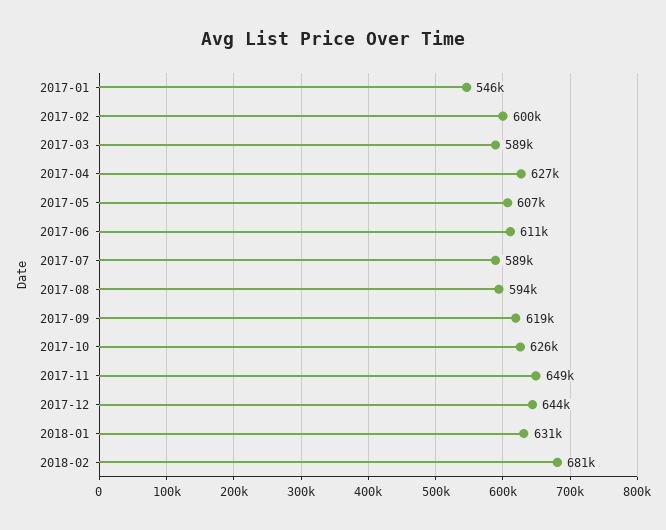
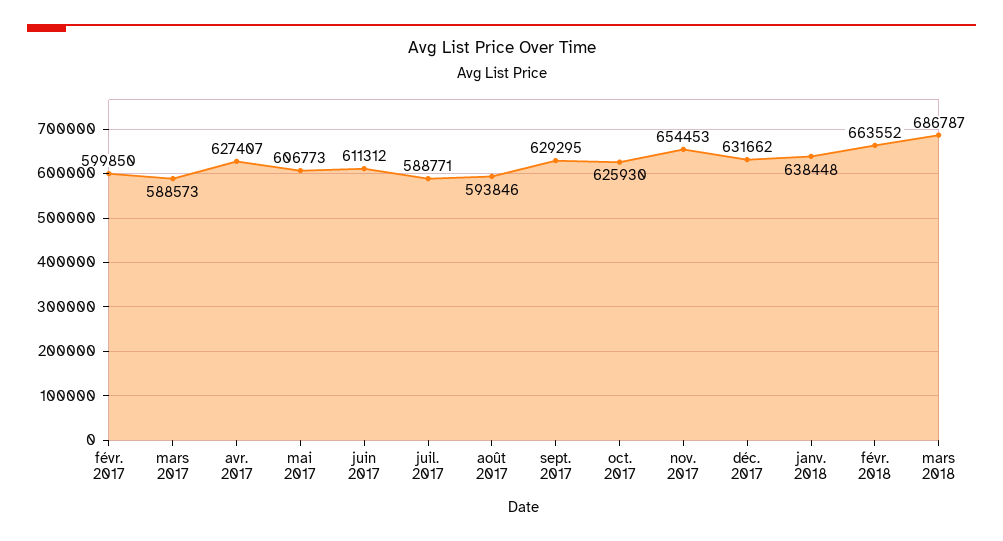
2017-01: 546000 -> none
2017-09: 619000 -> 629295
2017-11: 649000 -> 654453
2017-12: 644000 -> 631662
2018-01: 631000 -> 638448
2018-02: 681000 -> 663552
mars 2018: none -> 686787

